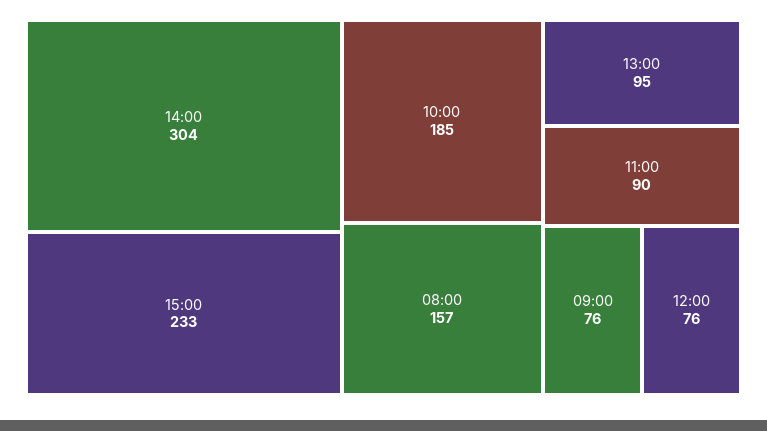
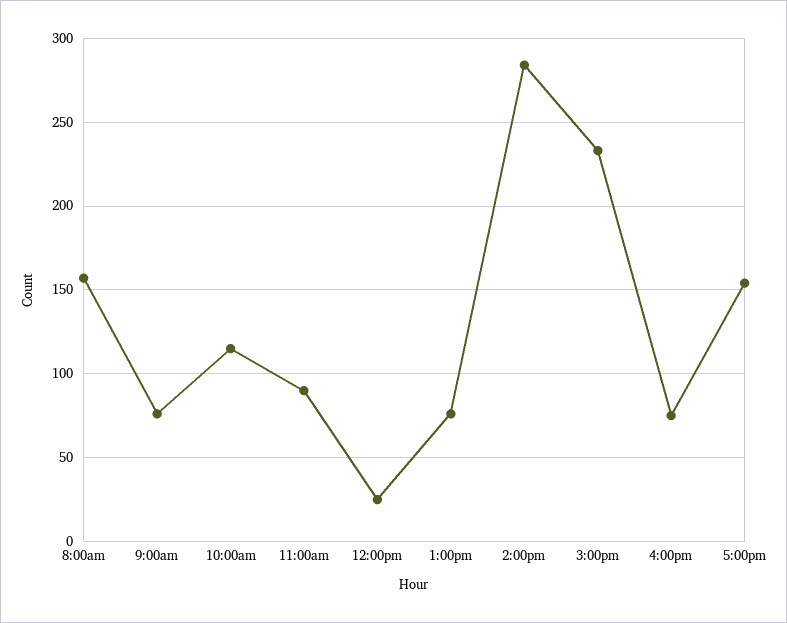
14:00: 304 -> 285
10:00: 185 -> 115
13:00: 95 -> 75
12:00: 76 -> 25
4:00pm: none -> 75
5:00pm: none -> 155

